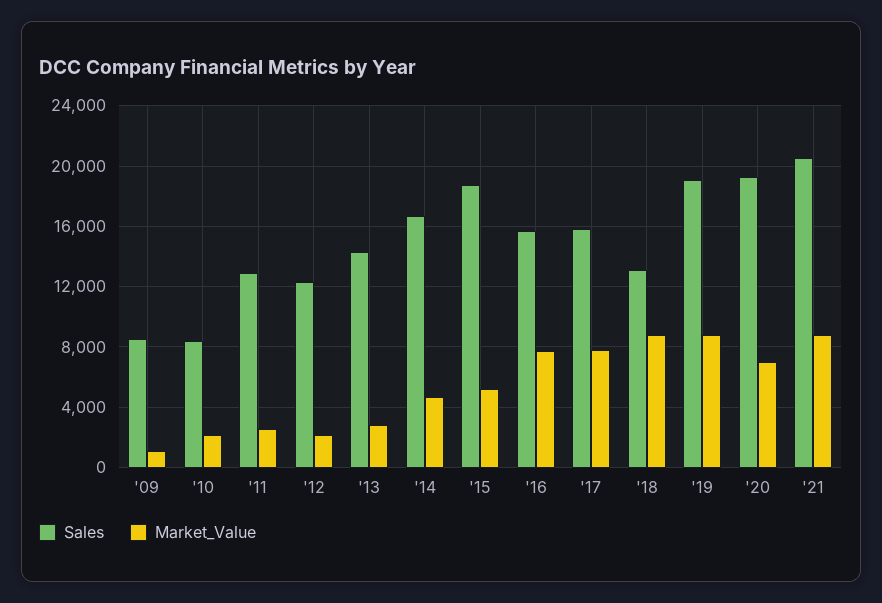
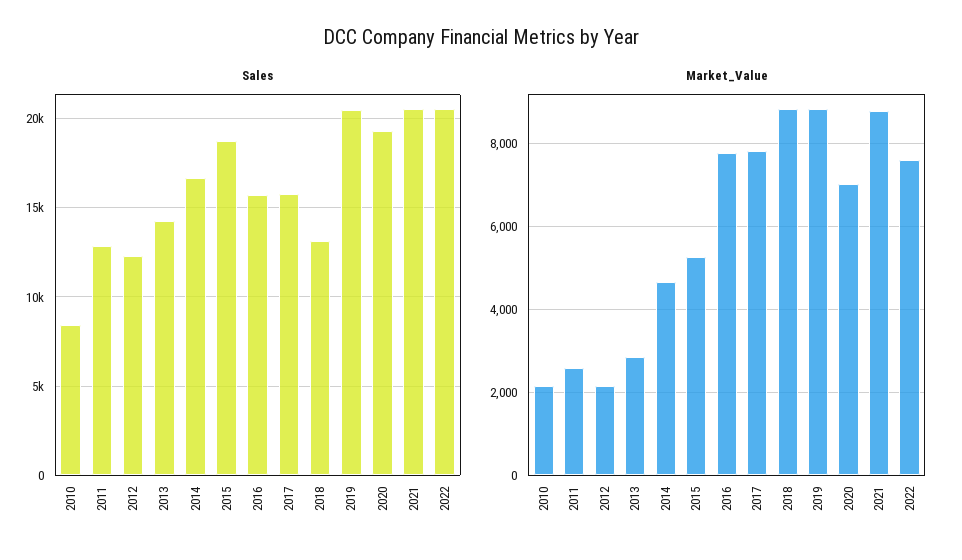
Sales, '09: 8500 -> none
Market_Value, '09: 1000 -> none
Sales, '19: 19000 -> 20500
Sales, 2022: none -> 20500
Market_Value, 2022: none -> 7600

